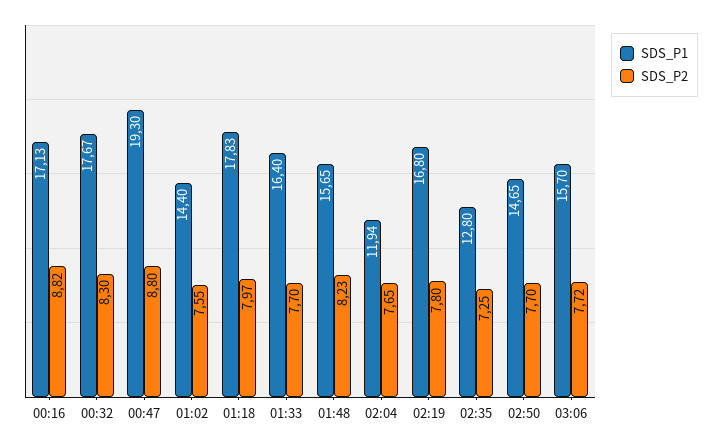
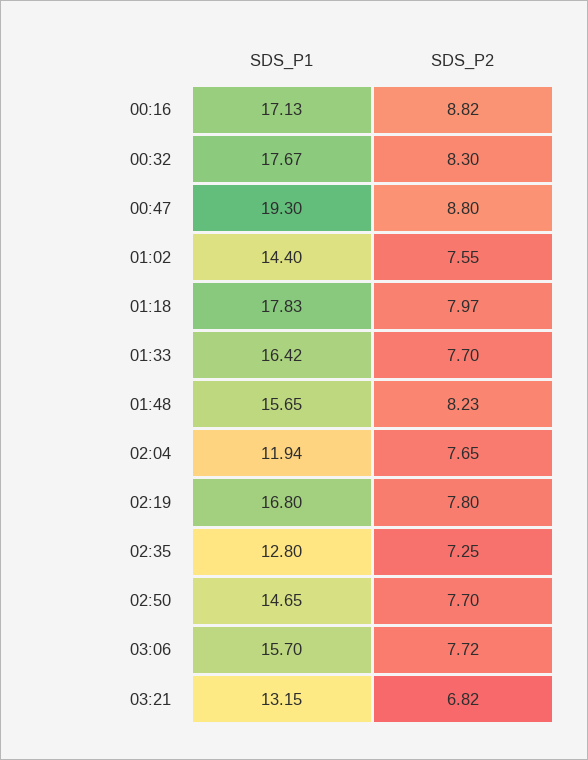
SDS_P1, 01:33: 16.4 -> 16.42
SDS_P1, 03:21: none -> 13.15
SDS_P2, 03:21: none -> 6.82

